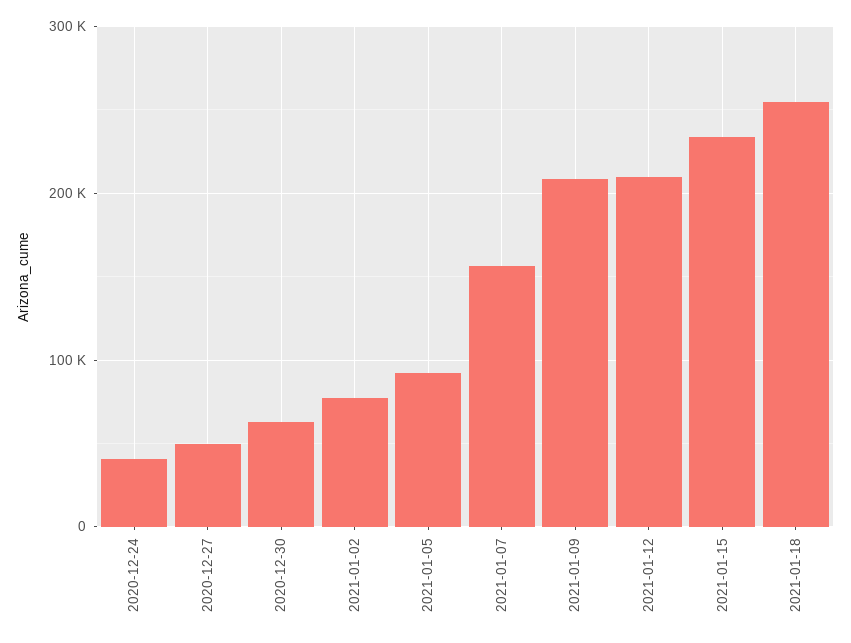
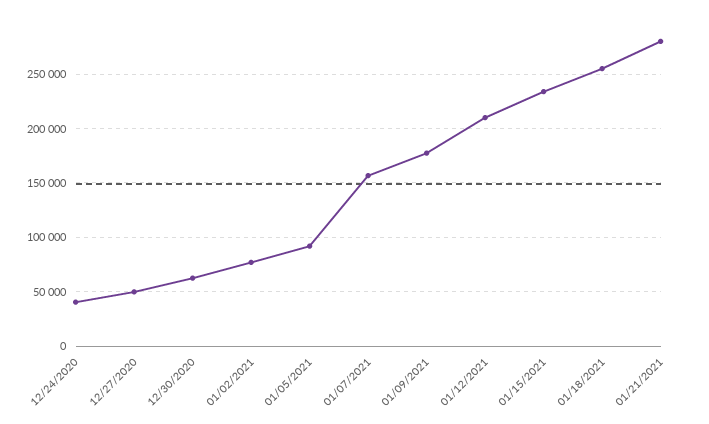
2021-01-09: 210000 -> 180000
01/21/2021: none -> 280000

